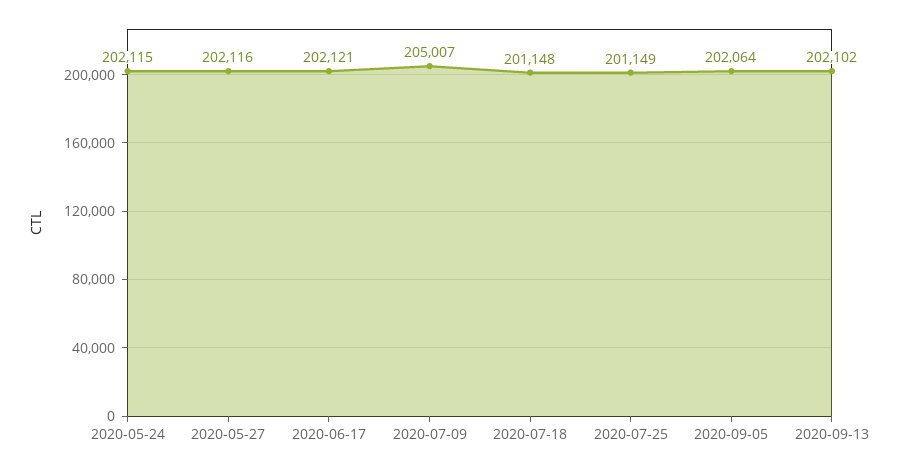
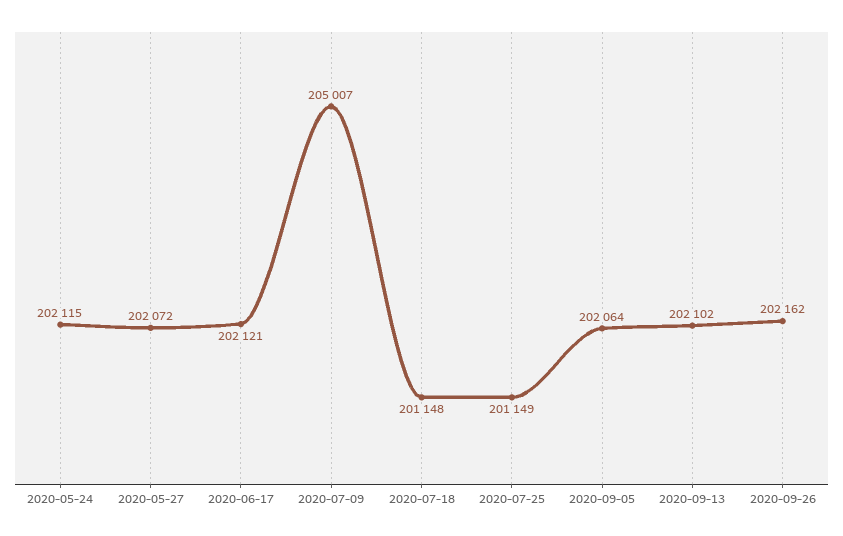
2020-05-27: 202116 -> 202072
2020-09-26: none -> 202162

